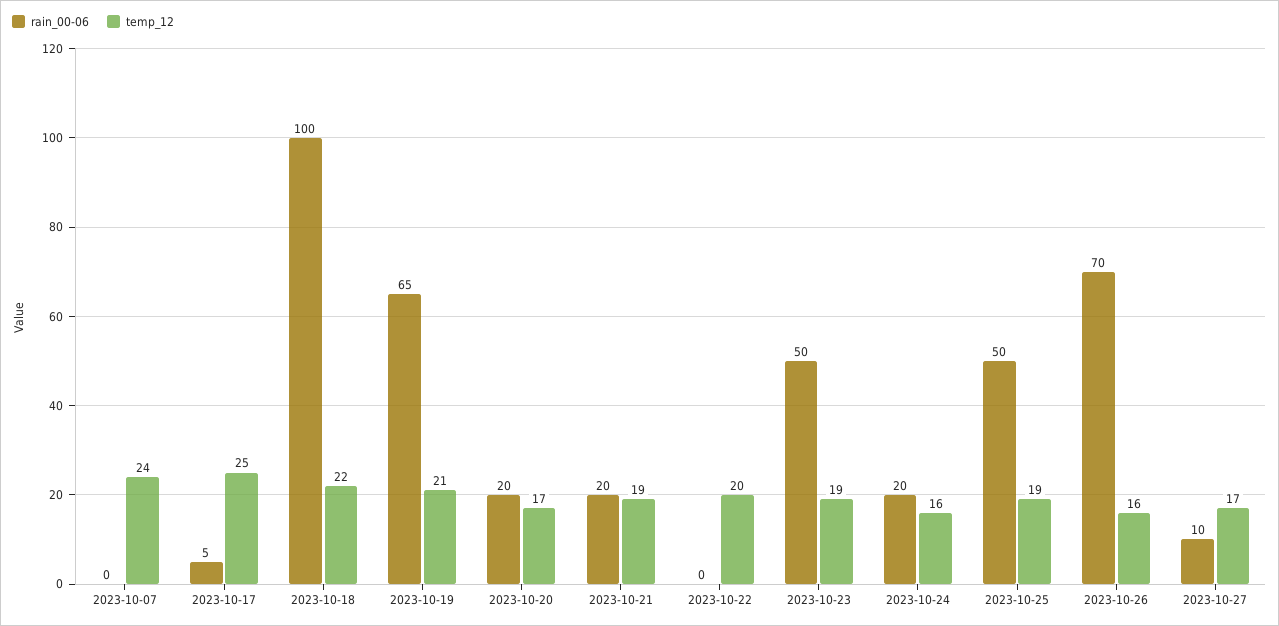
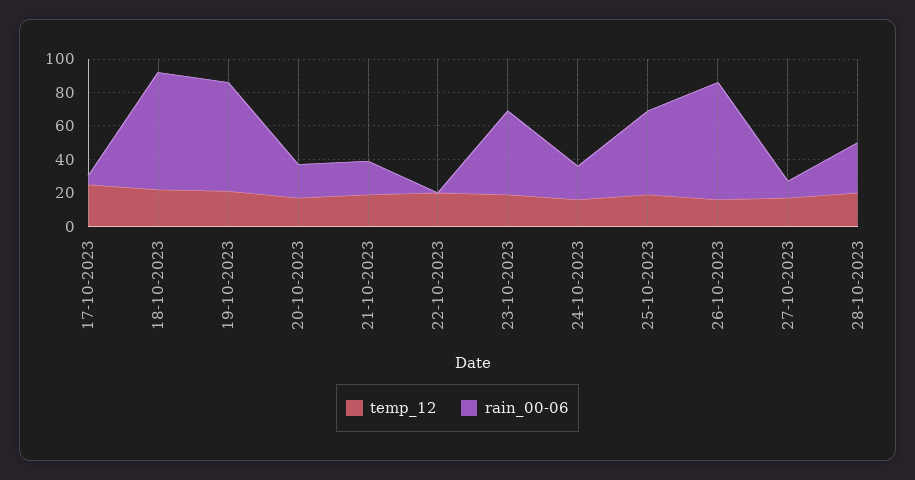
rain_00-06, 2023-10-07: 0 -> none
temp_12, 2023-10-07: 24 -> none
rain_00-06, 2023-10-18: 100 -> 70
temp_12, 28-10-2023: none -> 20
rain_00-06, 28-10-2023: none -> 30

